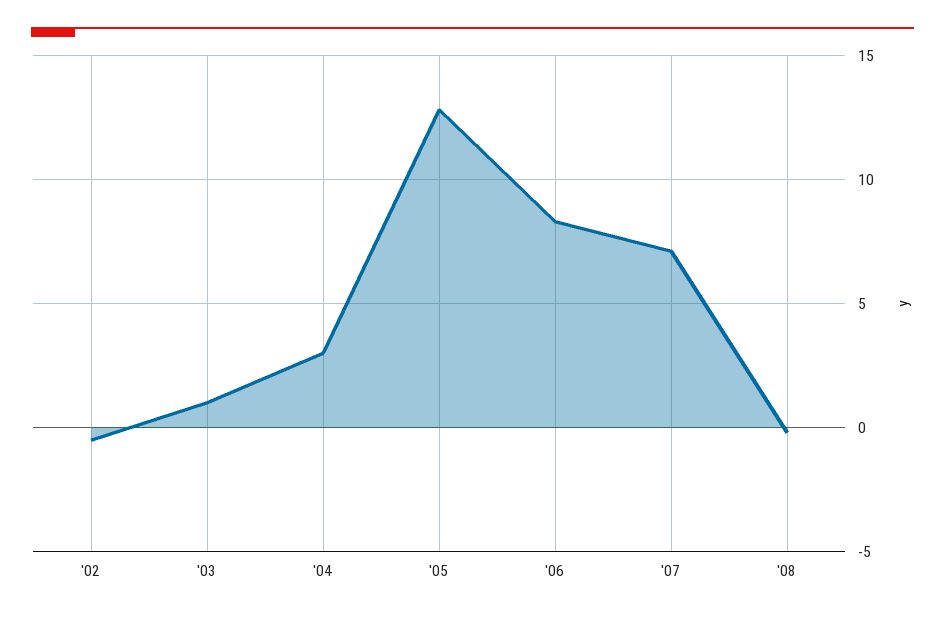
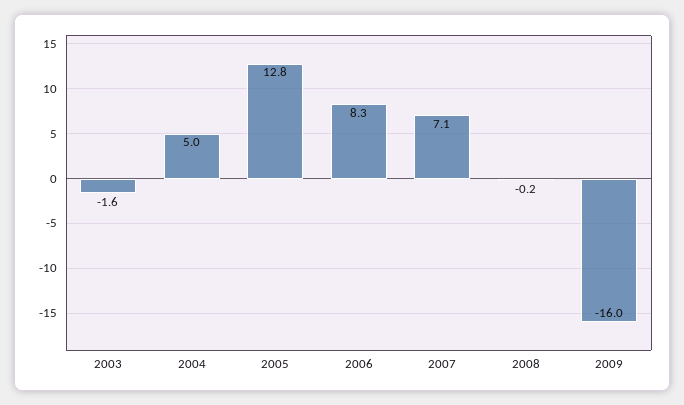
'02: -0.5 -> none
'03: 1 -> -1.6
'04: 3 -> 5
2009: none -> -16

